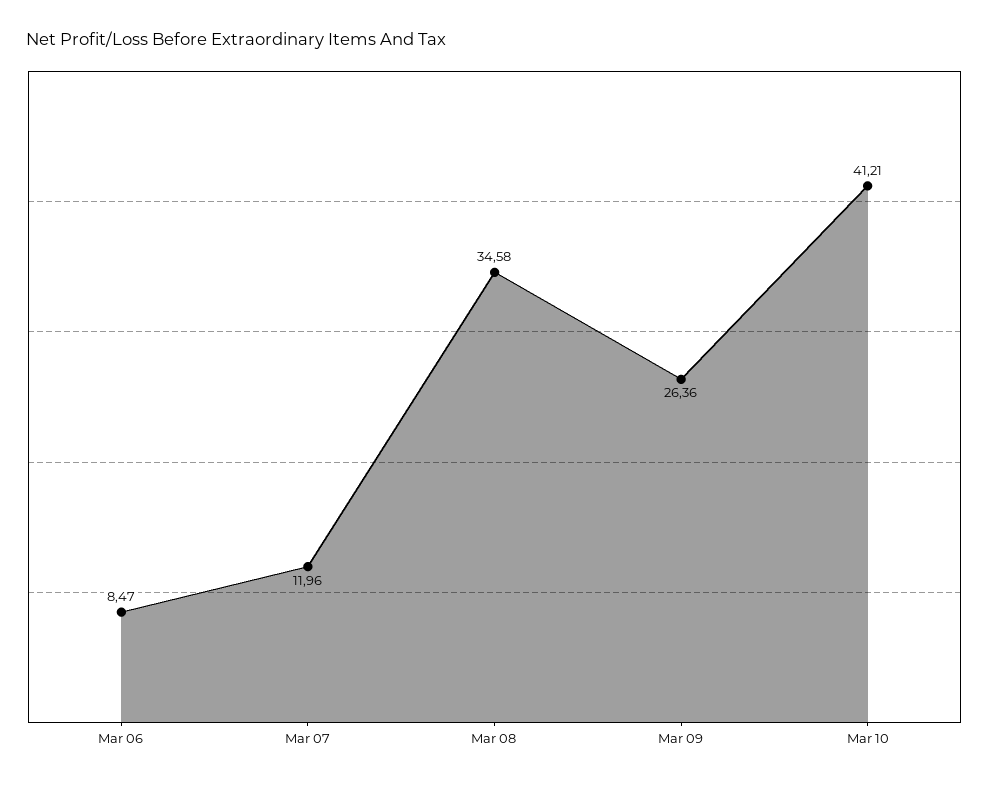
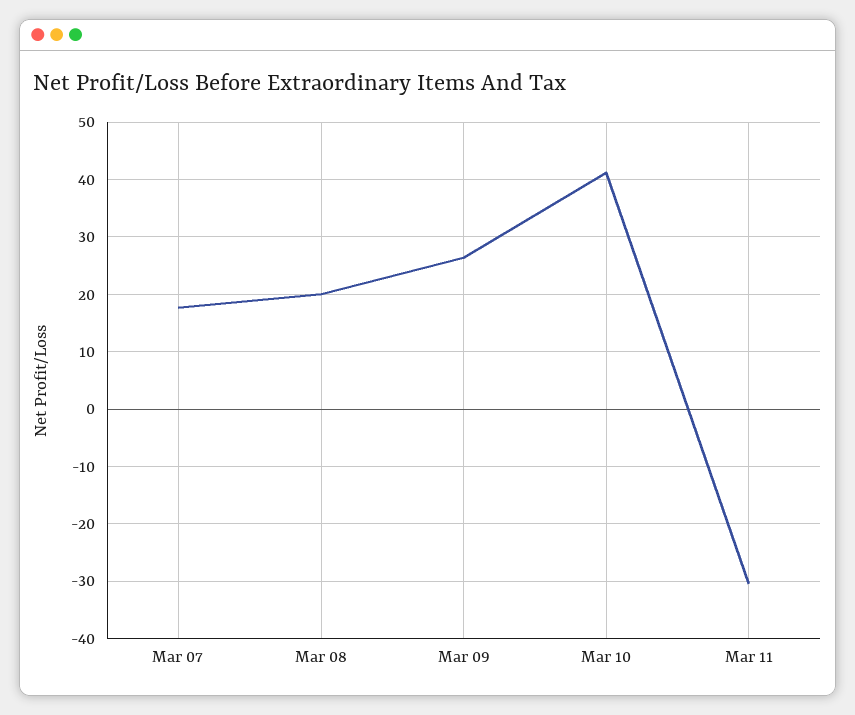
Mar 06: 8.47 -> none
Mar 07: 11.96 -> 18
Mar 08: 34.58 -> 20
Mar 11: none -> -30

